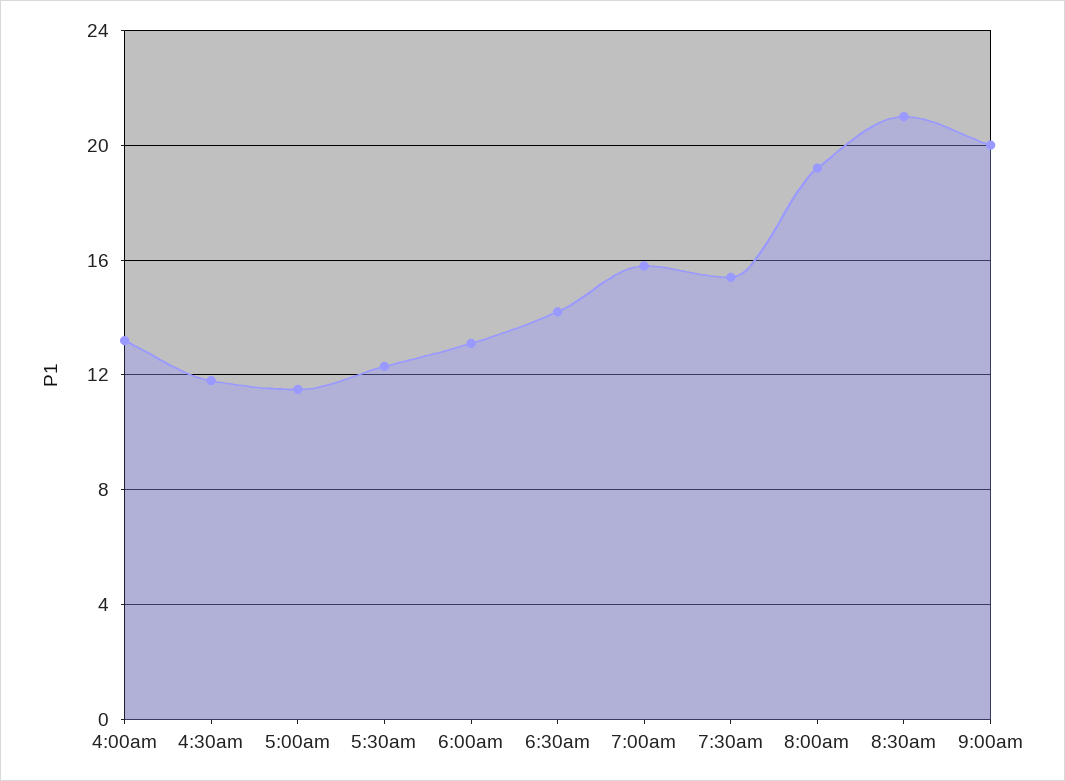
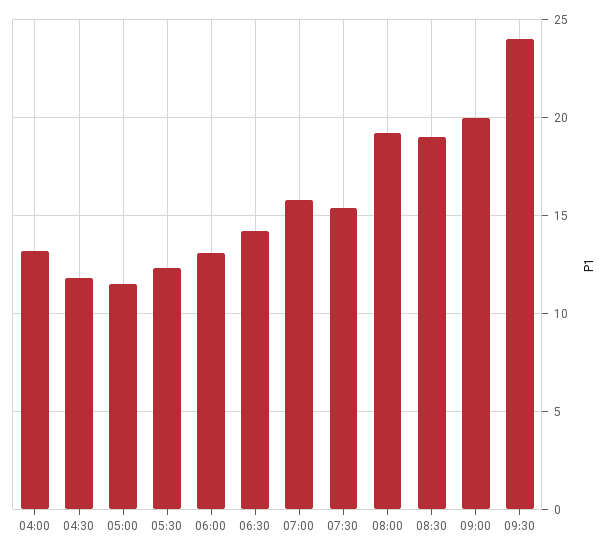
8:30am: 21 -> 19
09:30: none -> 24

